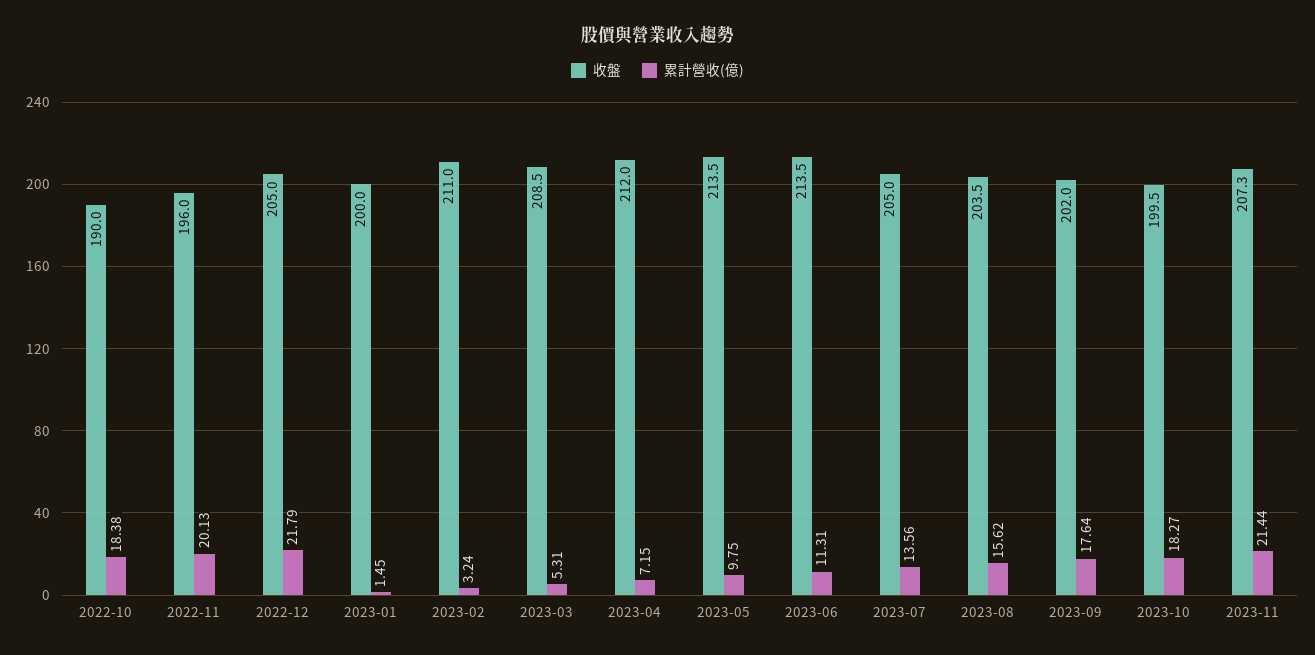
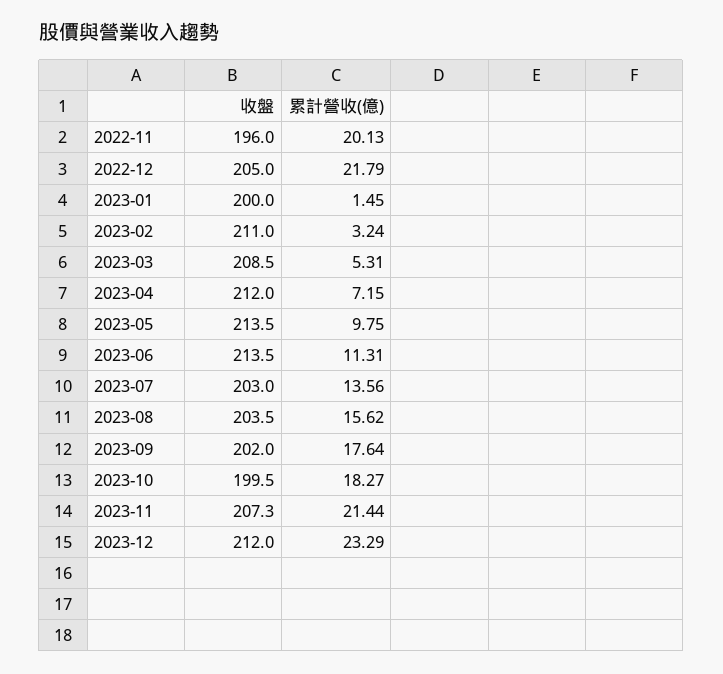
收盤, 2022-10: 190 -> none
累計營收(億), 2022-10: 18.38 -> none
收盤, 2023-07: 205 -> 203
收盤, 2023-12: none -> 212
累計營收(億), 2023-12: none -> 23.29

